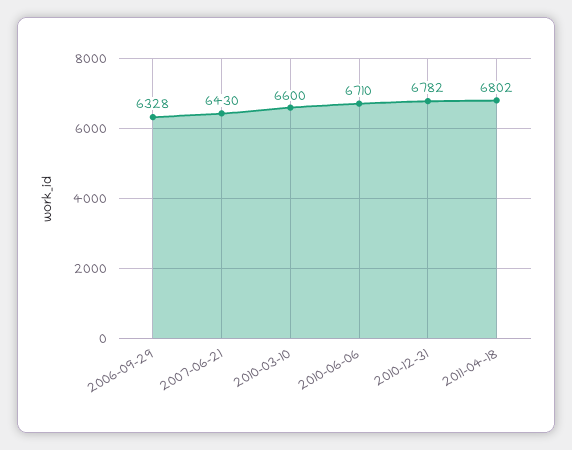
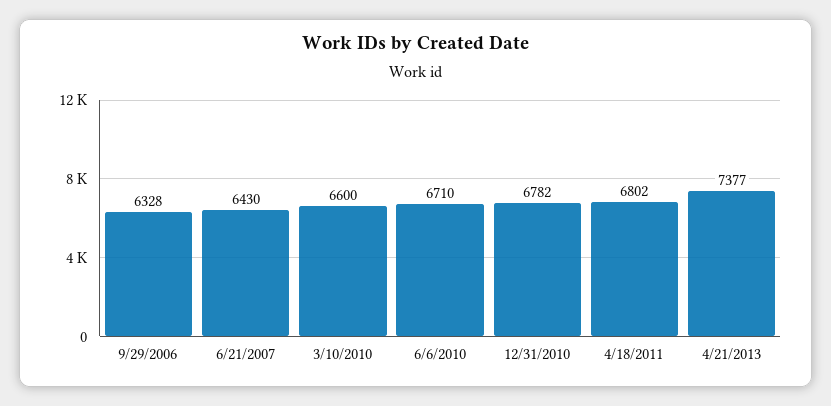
4/21/2013: none -> 7377

